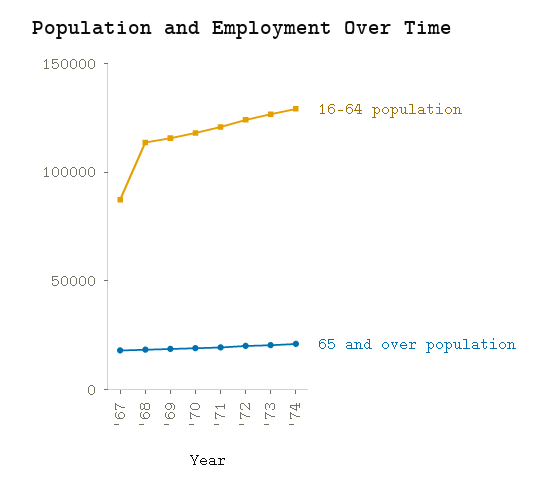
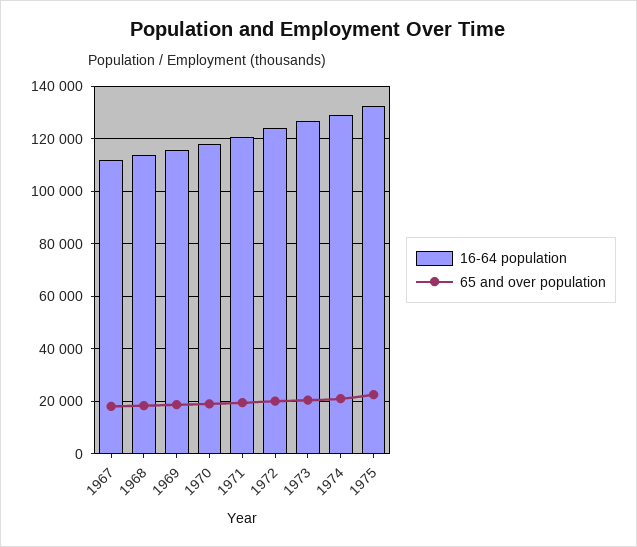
16-64 population, '67: 90000 -> 112500
16-64 population, 1975: none -> 132500
65 and over population, 1975: none -> 22500

